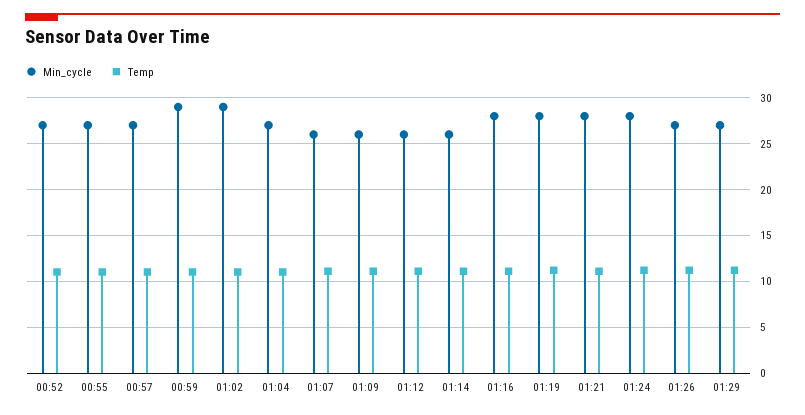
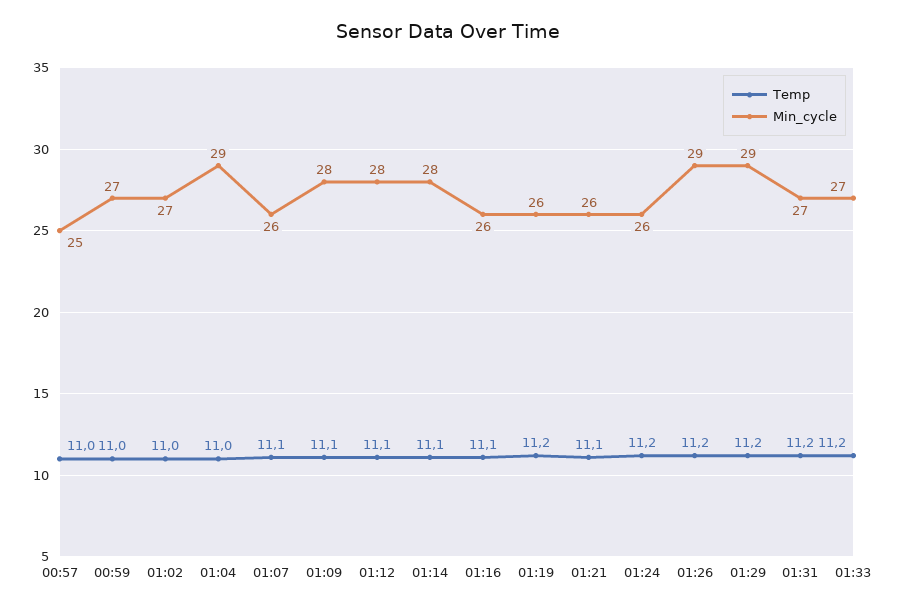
Min_cycle, 00:52: 27 -> none
Temp, 00:52: 11 -> none
Min_cycle, 00:55: 27 -> none
Temp, 00:55: 11 -> none
Min_cycle, 00:57: 27 -> 25
Min_cycle, 00:59: 29 -> 27
Min_cycle, 01:02: 29 -> 27
Min_cycle, 01:04: 27 -> 29
Min_cycle, 01:09: 26 -> 28
Min_cycle, 01:12: 26 -> 28
Min_cycle, 01:14: 26 -> 28
Min_cycle, 01:16: 28 -> 26
Min_cycle, 01:19: 28 -> 26
Min_cycle, 01:21: 28 -> 26
Min_cycle, 01:24: 28 -> 26
Min_cycle, 01:26: 27 -> 29
Min_cycle, 01:29: 27 -> 29
Temp, 01:31: none -> 11.2
Min_cycle, 01:31: none -> 27
Temp, 01:33: none -> 11.2
Min_cycle, 01:33: none -> 27

